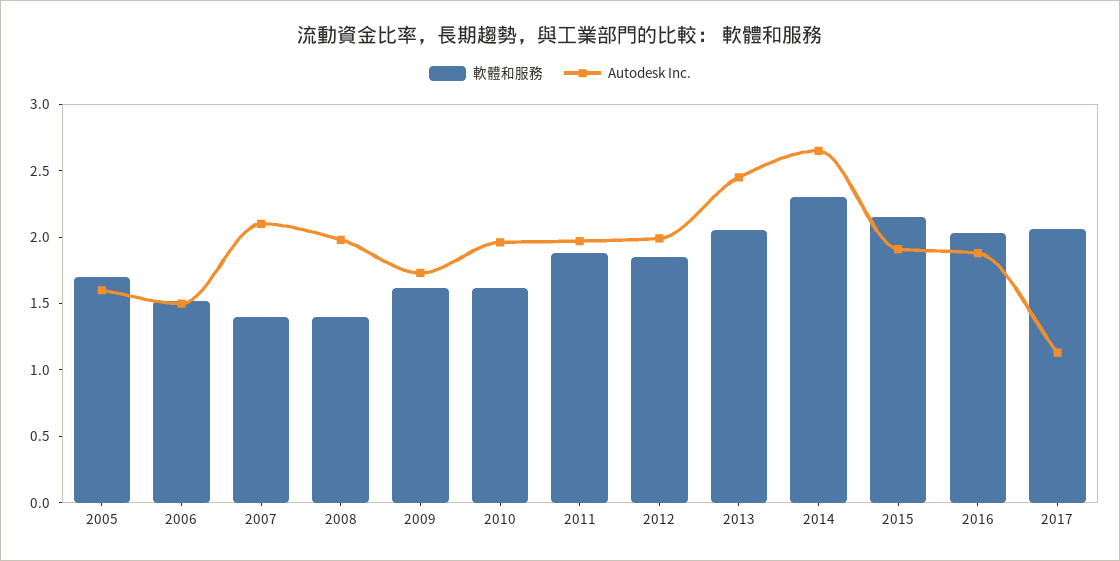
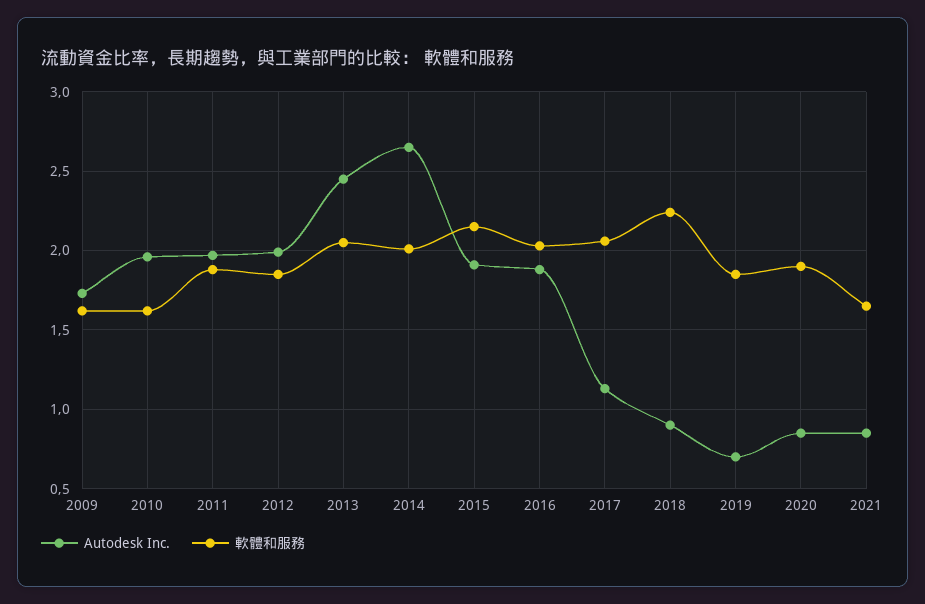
軟體和服務, 2005: 1.7 -> none
Autodesk Inc., 2005: 1.6 -> none
軟體和服務, 2006: 1.5 -> none
Autodesk Inc., 2006: 1.5 -> none
軟體和服務, 2007: 1.4 -> none
Autodesk Inc., 2007: 2.1 -> none
軟體和服務, 2008: 1.4 -> none
Autodesk Inc., 2008: 2 -> none
軟體和服務, 2014: 2.3 -> 2
Autodesk Inc., 2018: none -> 0.9
軟體和服務, 2018: none -> 2.25
Autodesk Inc., 2019: none -> 0.7
軟體和服務, 2019: none -> 1.85
Autodesk Inc., 2020: none -> 0.85
軟體和服務, 2020: none -> 1.9
Autodesk Inc., 2021: none -> 0.85
軟體和服務, 2021: none -> 1.65

